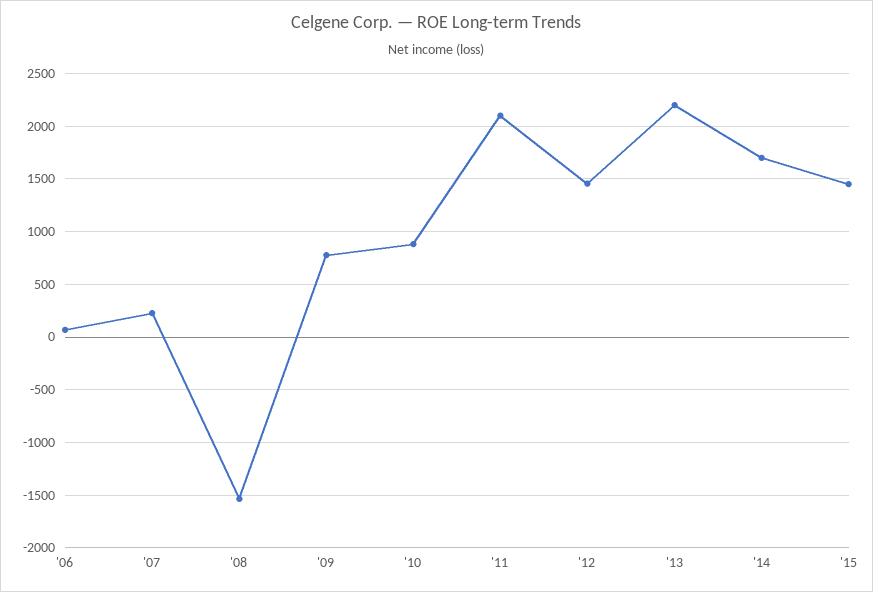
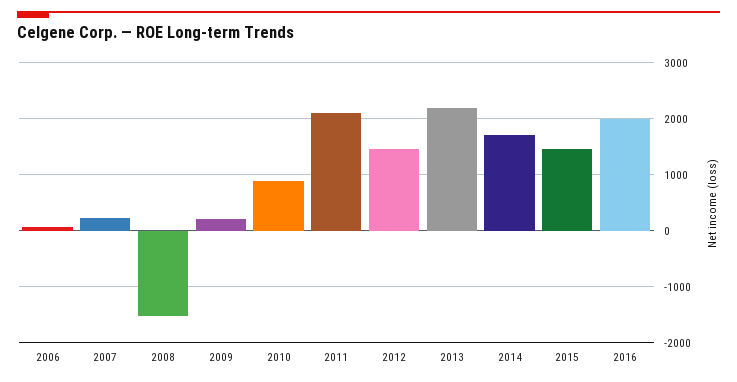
'09: 800 -> 200
2016: none -> 2000

